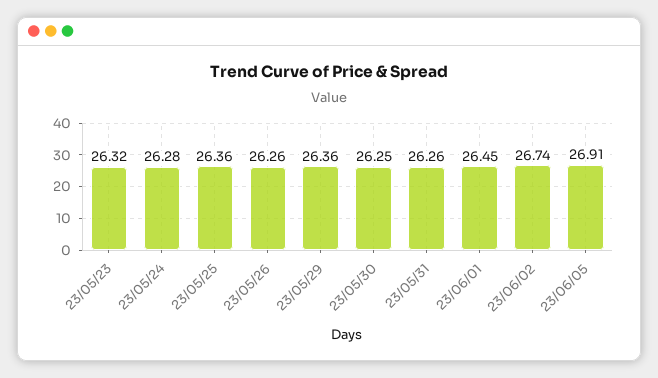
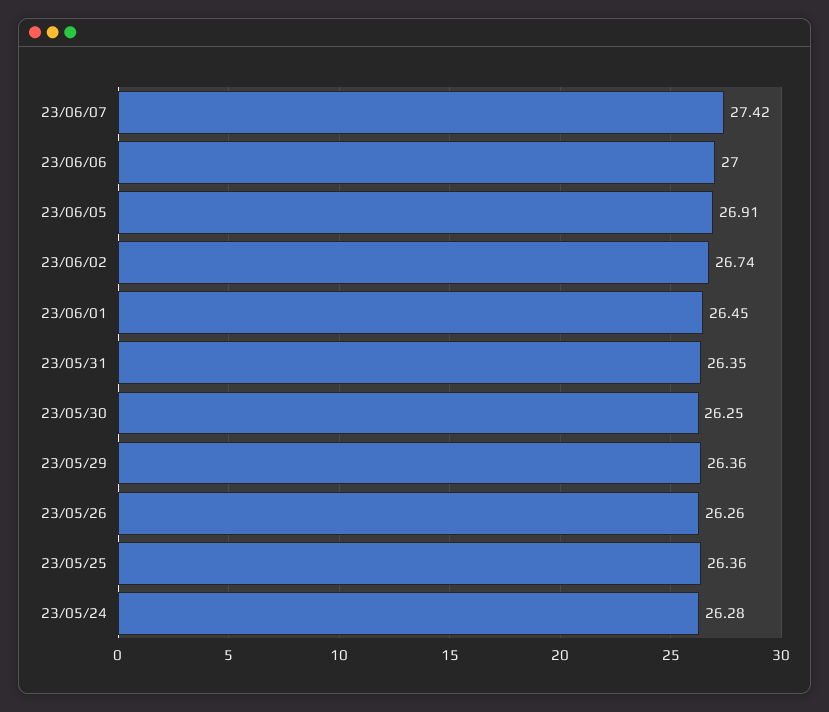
23/05/23: 26.32 -> none
23/05/31: 26.26 -> 26.35
23/06/07: none -> 27.42
23/06/06: none -> 27

